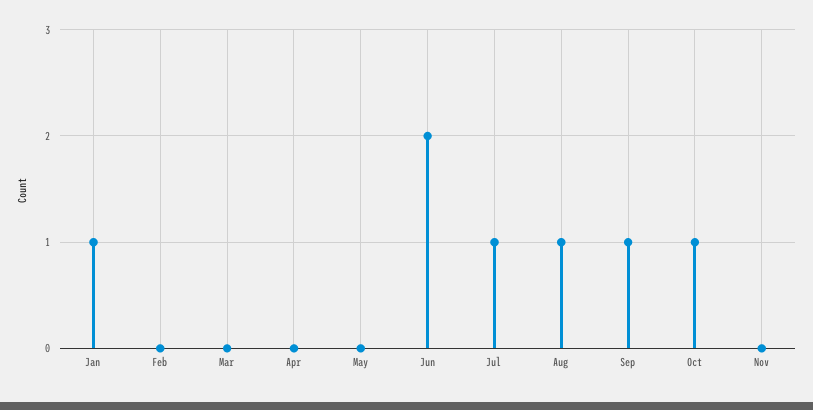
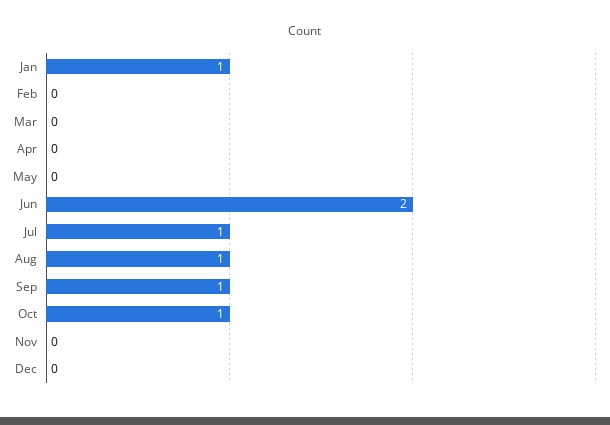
Dec: none -> 0

